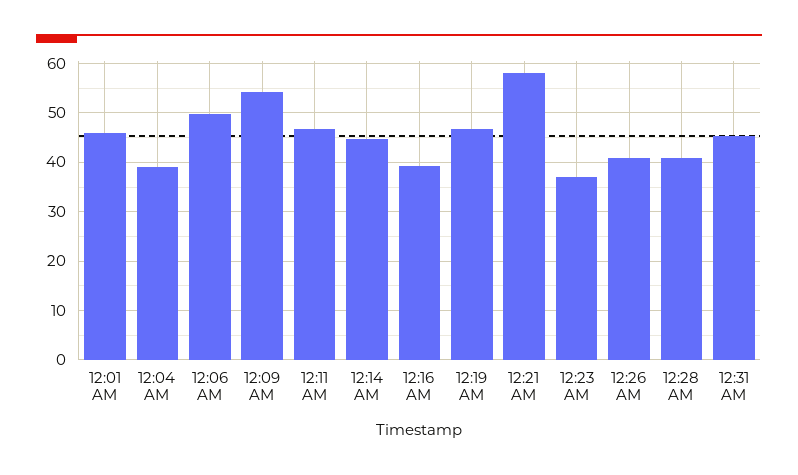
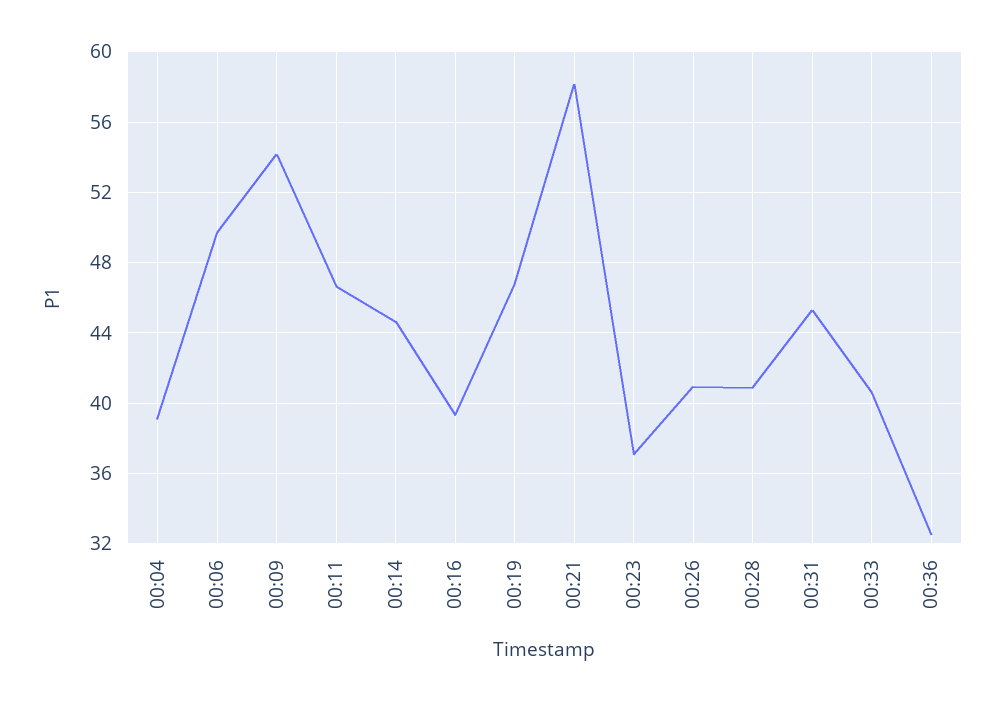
12:01 AM: 46 -> none
00:33: none -> 40.5
00:36: none -> 32.5

